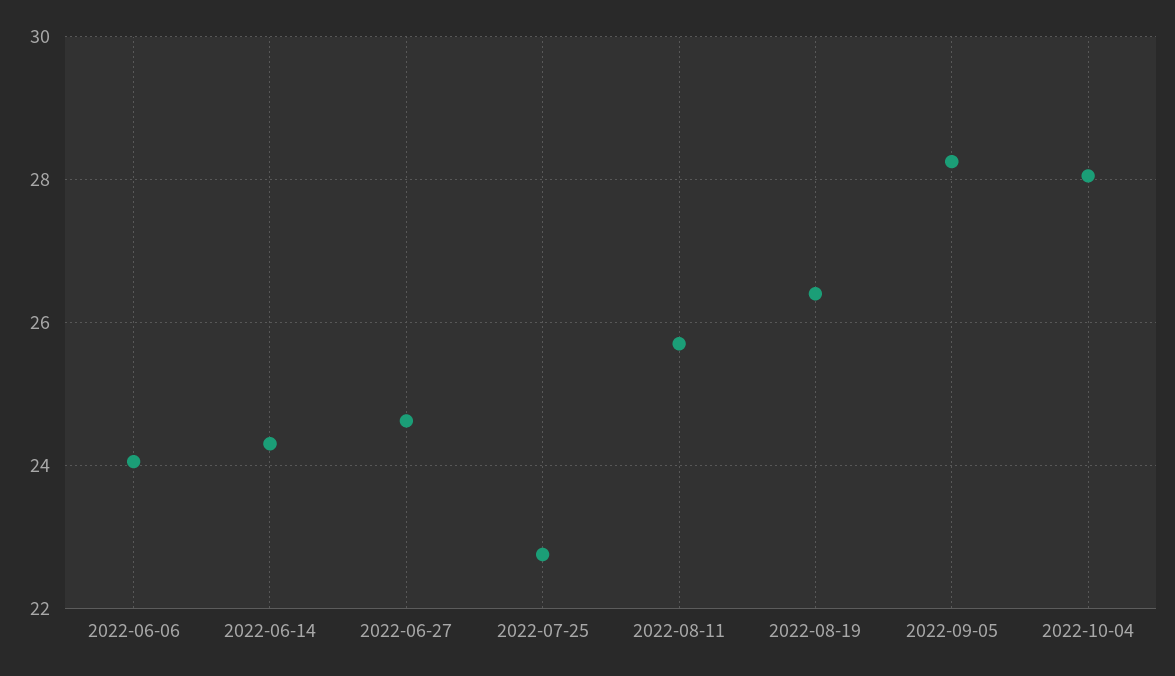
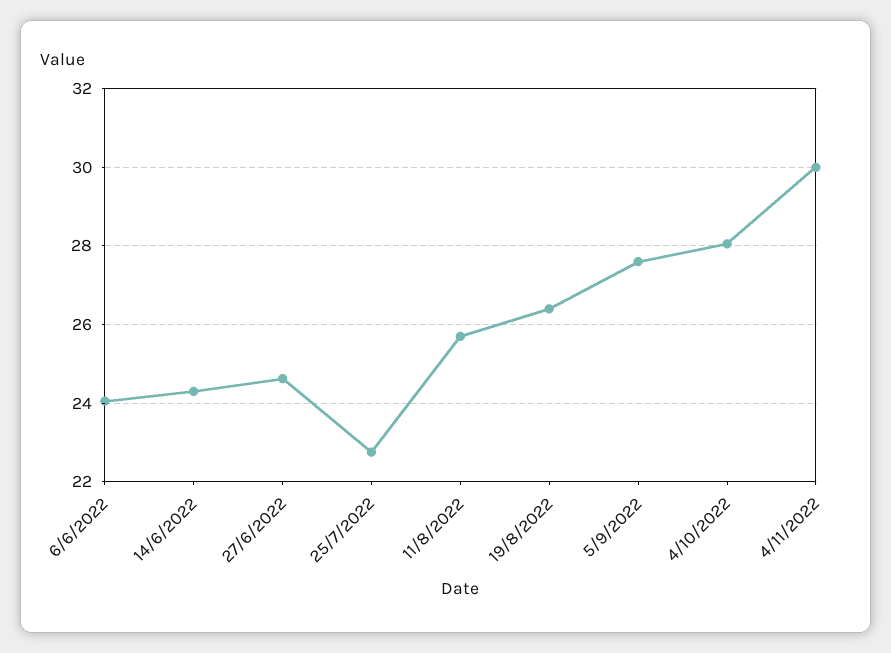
2022-09-05: 28.2 -> 27.6
4/11/2022: none -> 30

